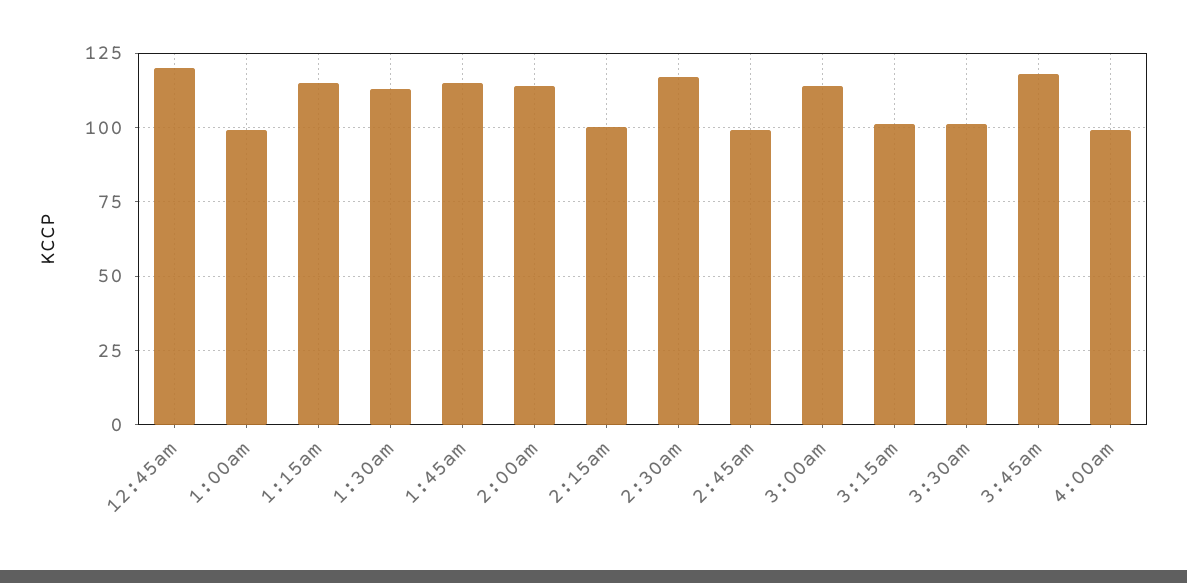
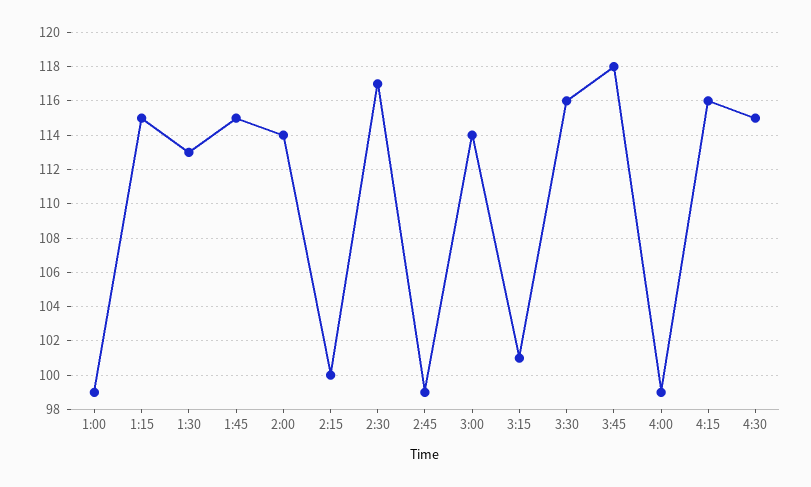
12:45am: 120 -> none
3:30am: 100 -> 116
4:15: none -> 116
4:30: none -> 115

